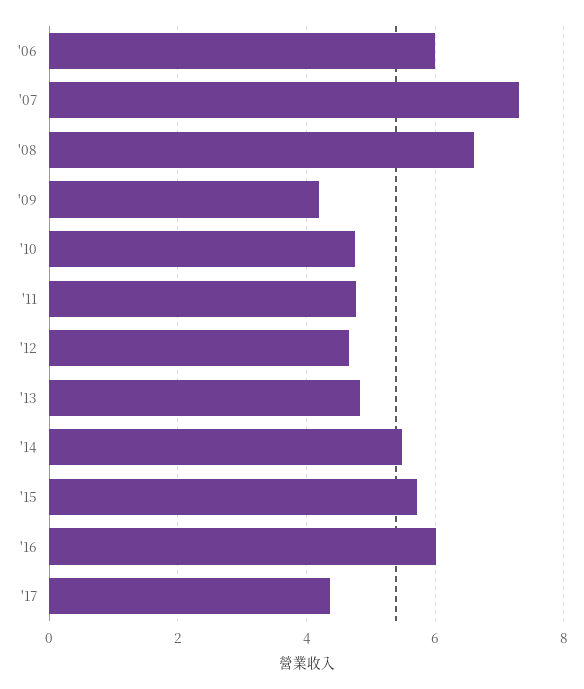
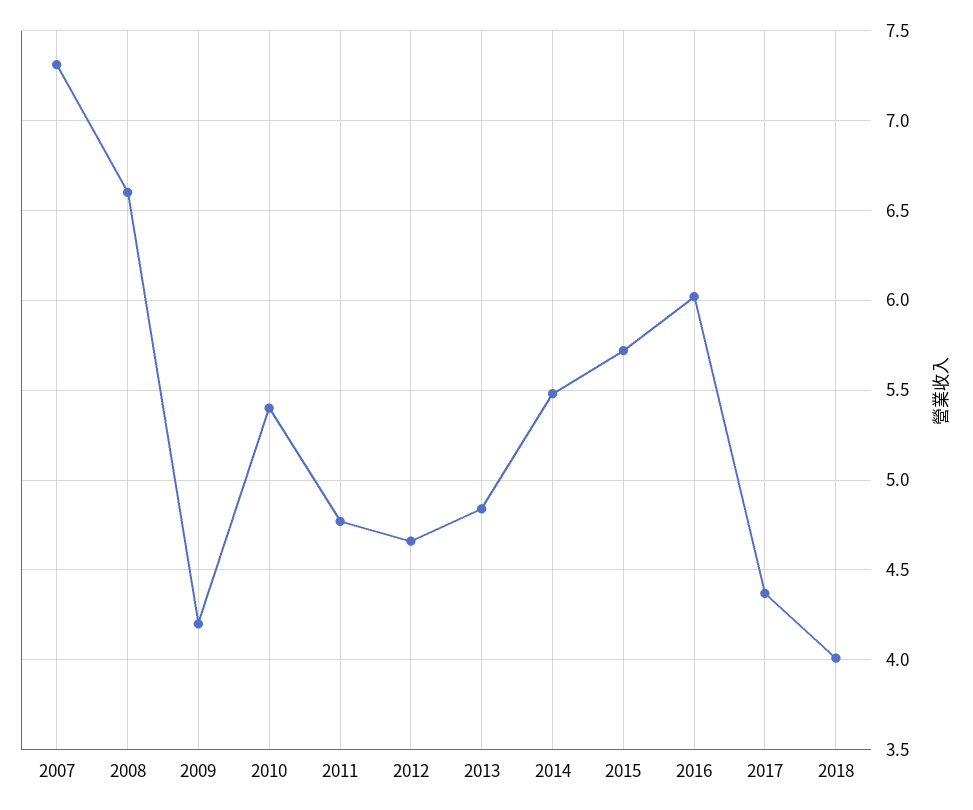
'06: 6 -> none
'10: 4.8 -> 5.4
2018: none -> 4

